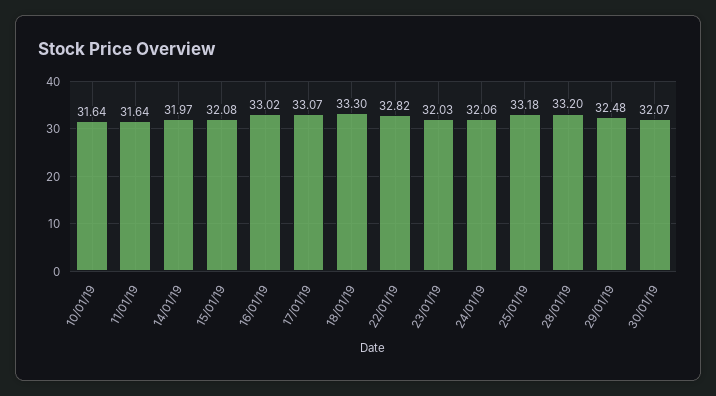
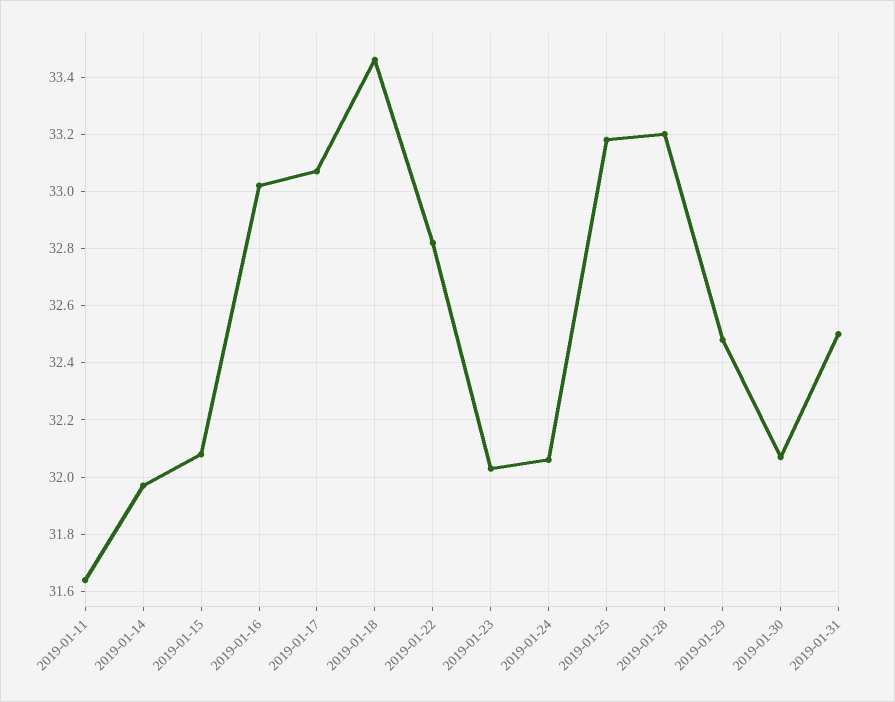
10/01/19: 31.64 -> none
18/01/19: 33.3 -> 33.45
2019-01-31: none -> 32.5

